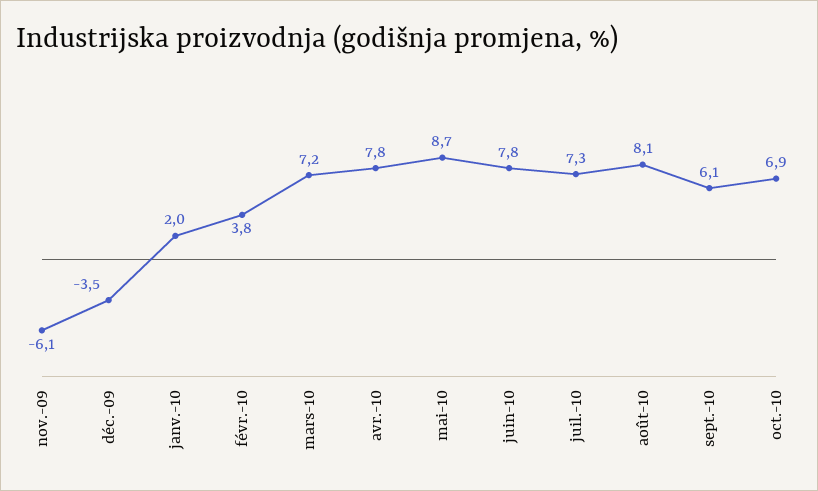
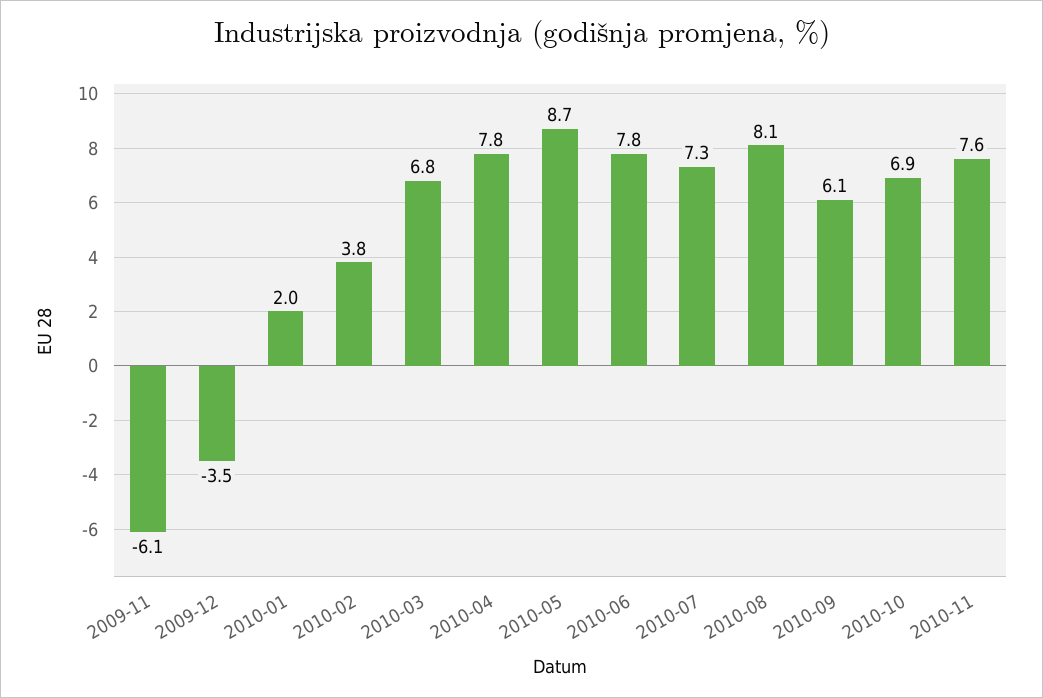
mars-10: 7.2 -> 6.8
2010-11: none -> 7.6

